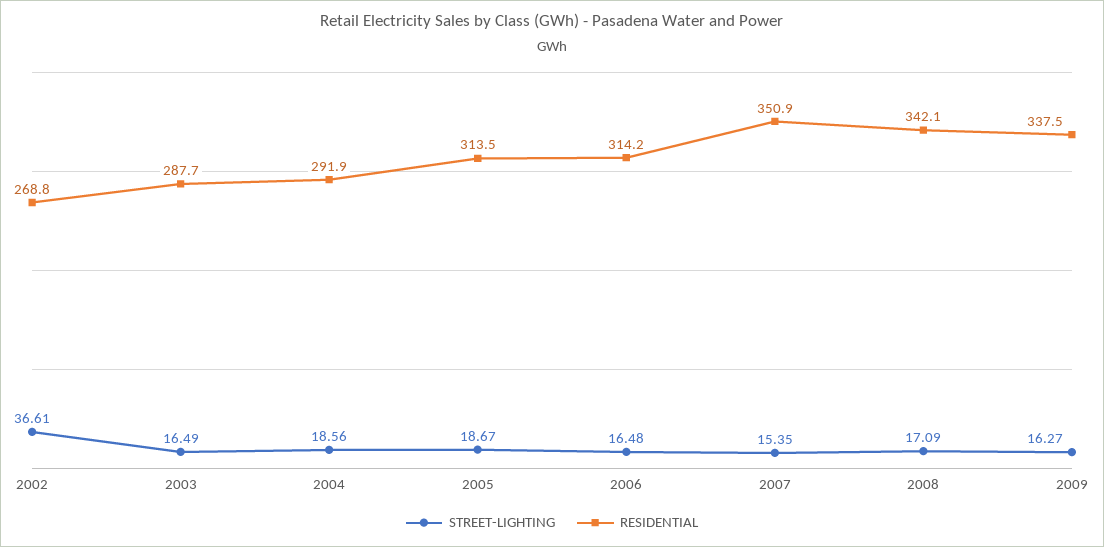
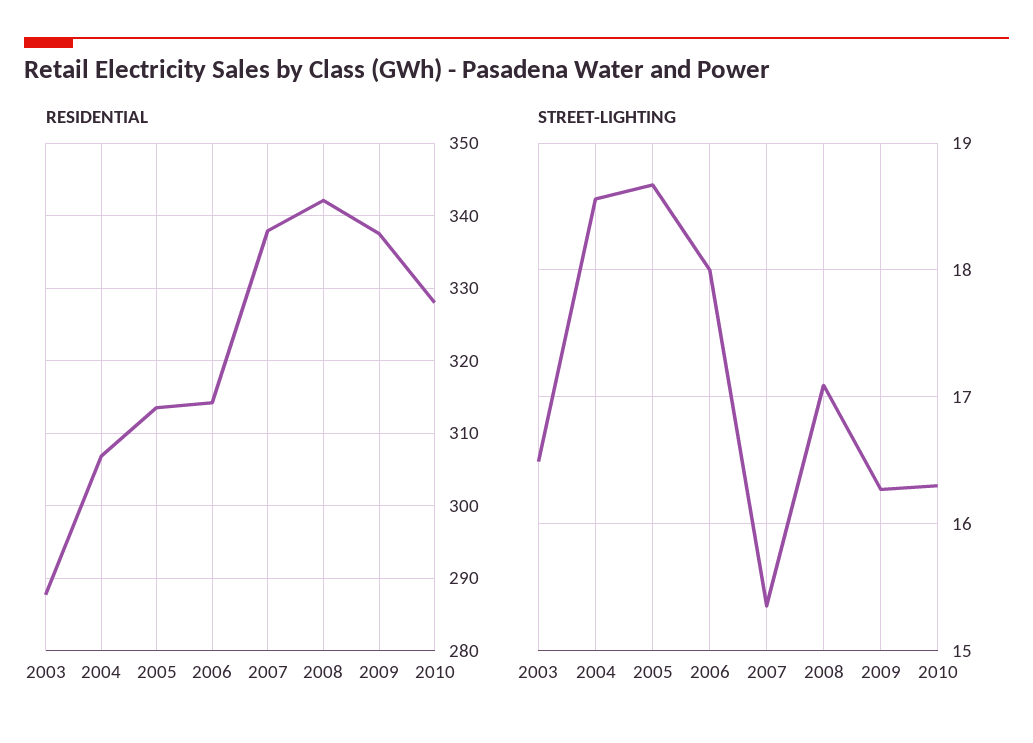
STREET-LIGHTING, 2002: 36.61 -> none
RESIDENTIAL, 2002: 268.8 -> none
RESIDENTIAL, 2004: 291.9 -> 307
STREET-LIGHTING, 2006: 16.48 -> 18
RESIDENTIAL, 2007: 350.9 -> 338
RESIDENTIAL, 2010: none -> 328
STREET-LIGHTING, 2010: none -> 16.3

